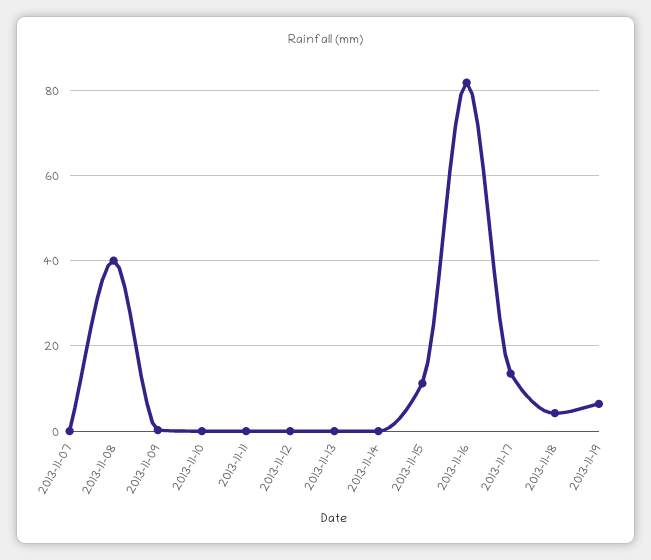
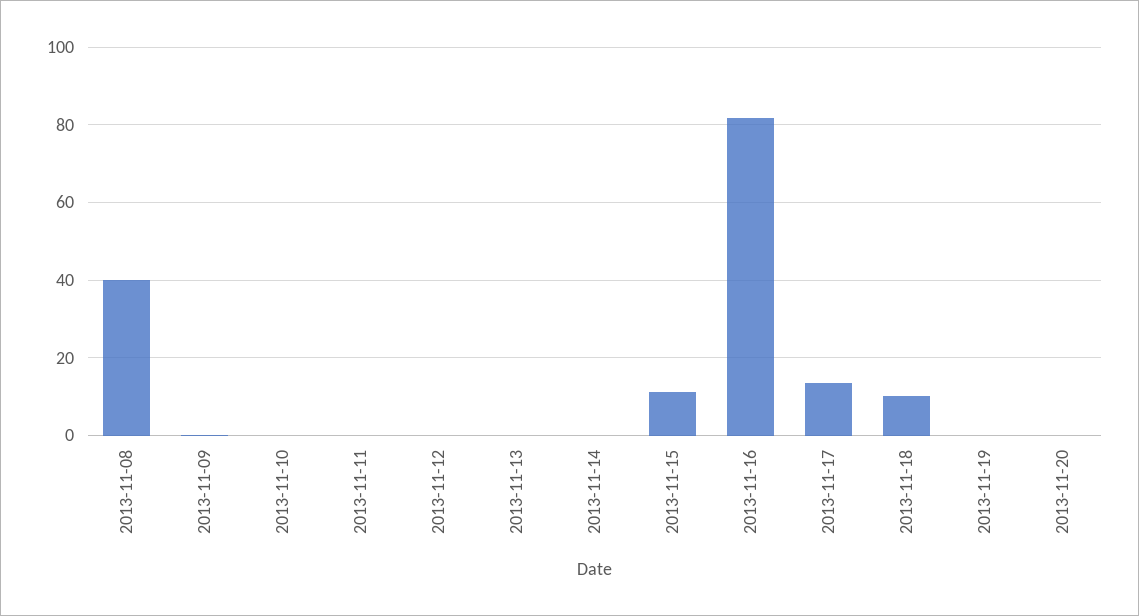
2013-11-07: 0 -> none
2013-11-18: 4 -> 10
2013-11-19: 6 -> 0
2013-11-20: none -> 0

